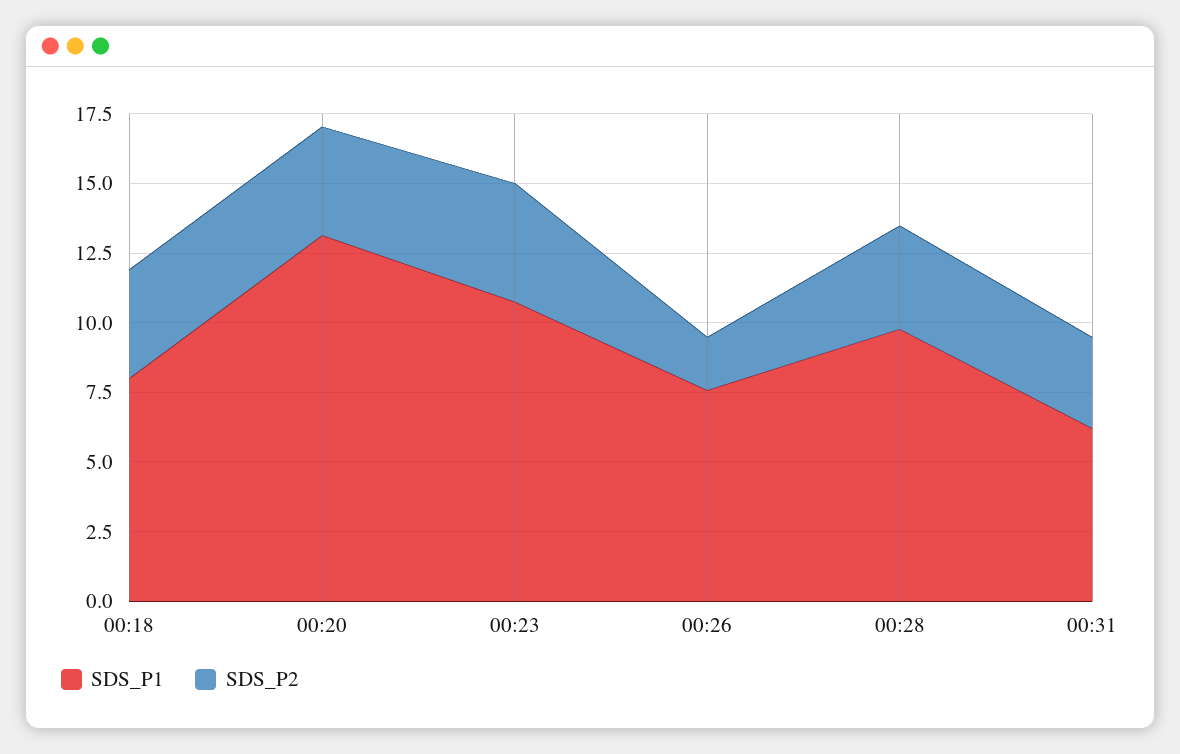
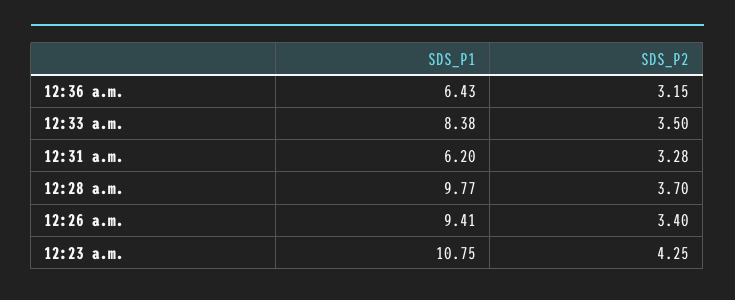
SDS_P1, 00:18: 8 -> none
SDS_P2, 00:18: 4 -> none
SDS_P1, 00:20: 13 -> none
SDS_P2, 00:20: 4 -> none
SDS_P1, 00:26: 7.5 -> 9.41
SDS_P2, 00:26: 2 -> 3.4
SDS_P1, 12:36 a.m.: none -> 6.43
SDS_P2, 12:36 a.m.: none -> 3.15
SDS_P1, 12:33 a.m.: none -> 8.38
SDS_P2, 12:33 a.m.: none -> 3.5

